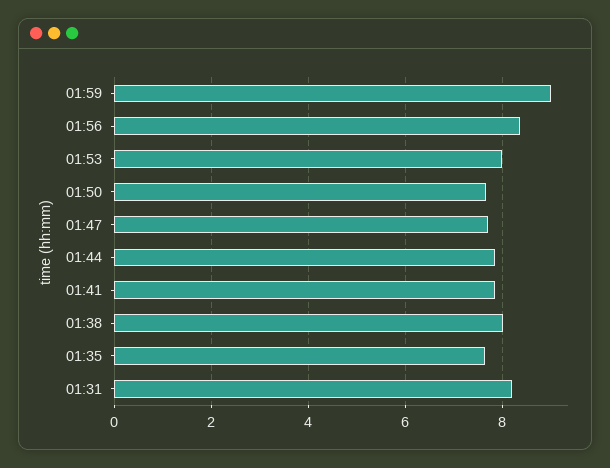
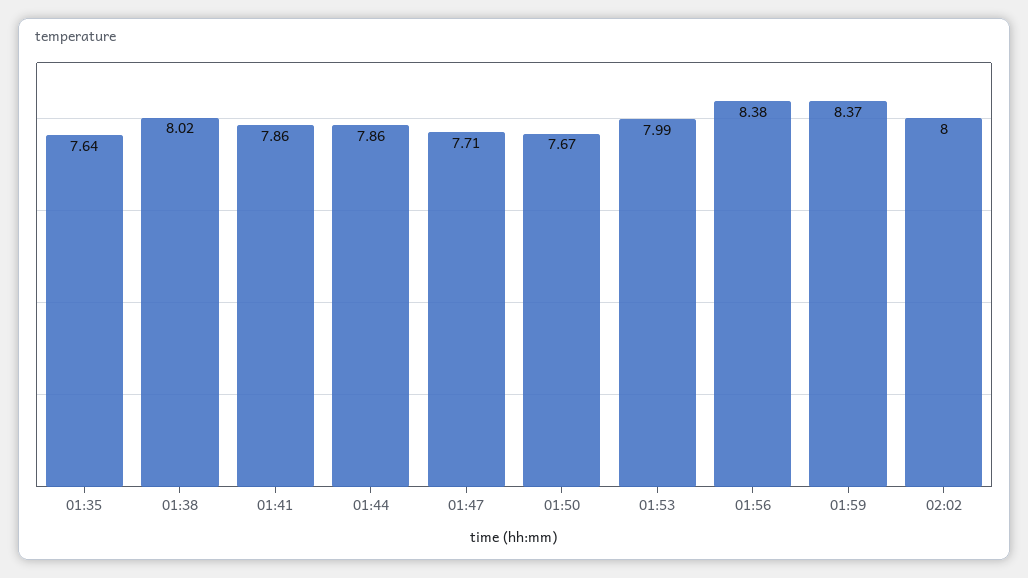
01:59: 9 -> 8.37
01:31: 8.2 -> none
02:02: none -> 8

